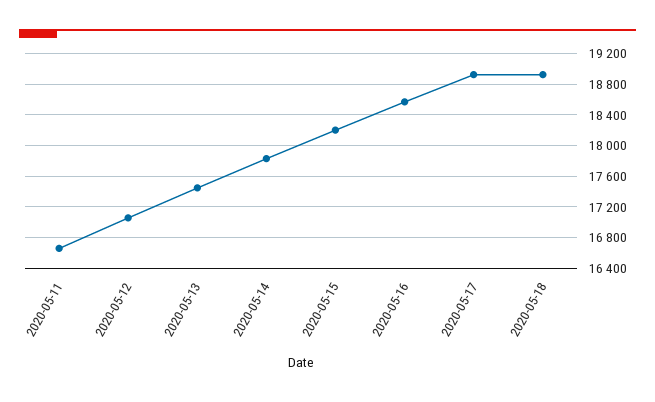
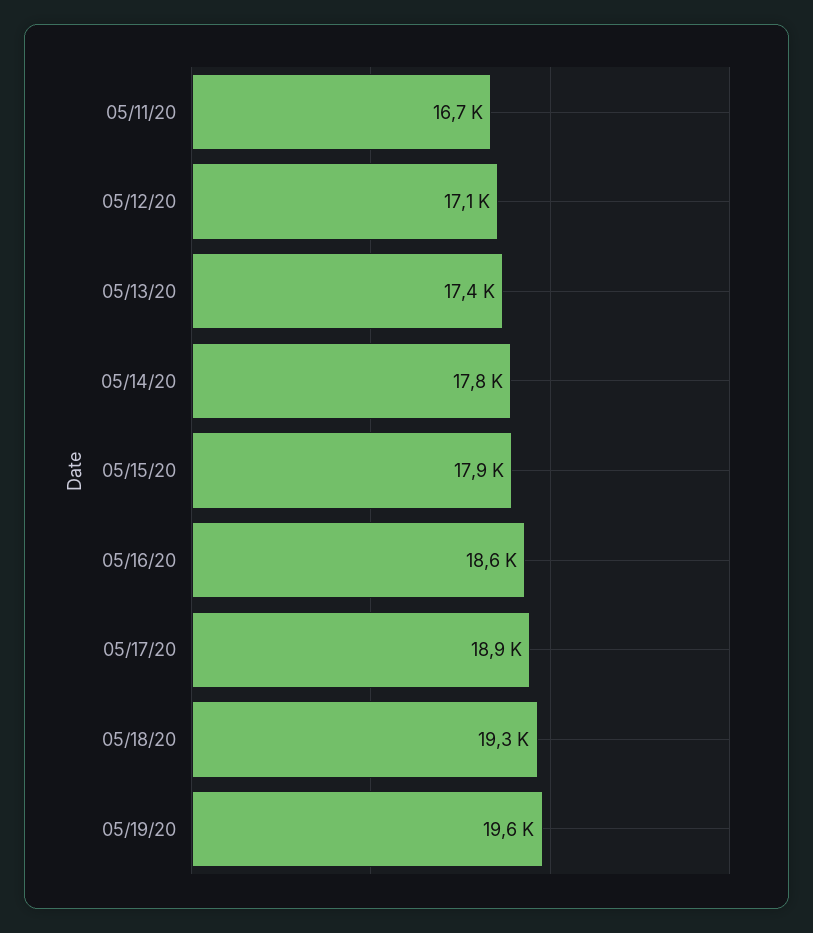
2020-05-15: 18200 -> 17900
2020-05-18: 18900 -> 19300
05/19/20: none -> 19600

